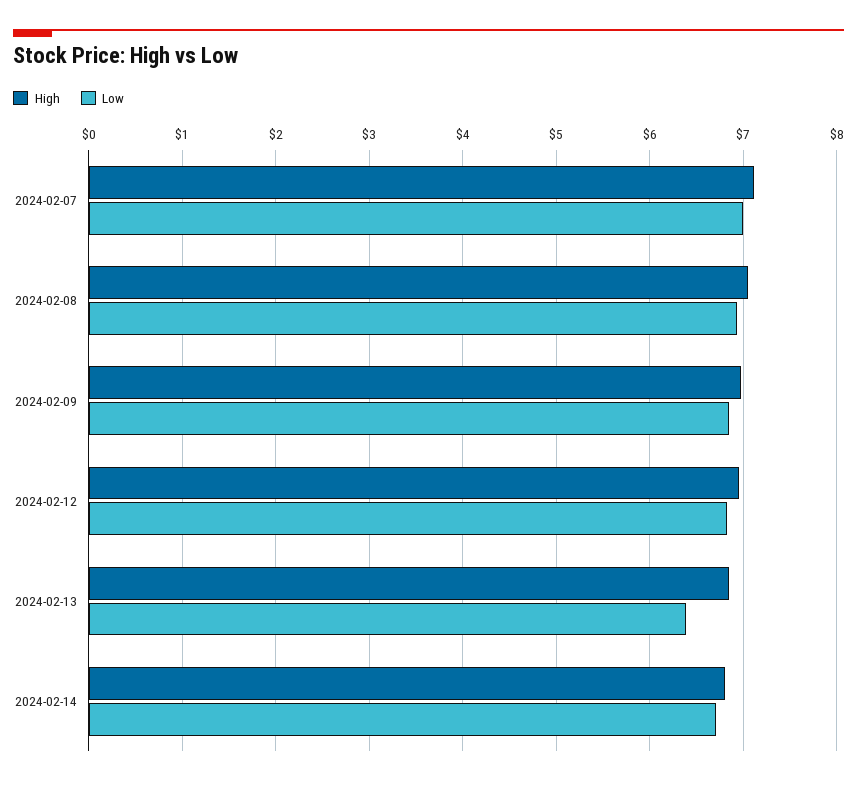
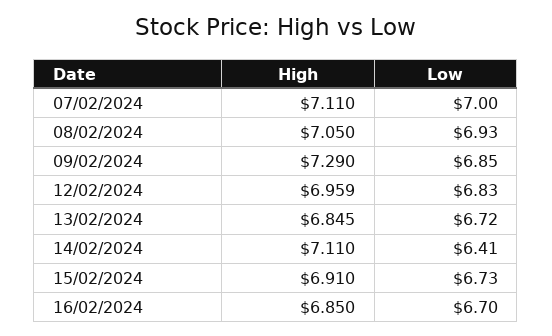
High, 2024-02-09: 7 -> 7.29
Low, 2024-02-13: 6.4 -> 6.72
High, 2024-02-14: 6.8 -> 7.11
Low, 2024-02-14: 6.7 -> 6.41
High, 15/02/2024: none -> 6.91
Low, 15/02/2024: none -> 6.73
High, 16/02/2024: none -> 6.85
Low, 16/02/2024: none -> 6.7

